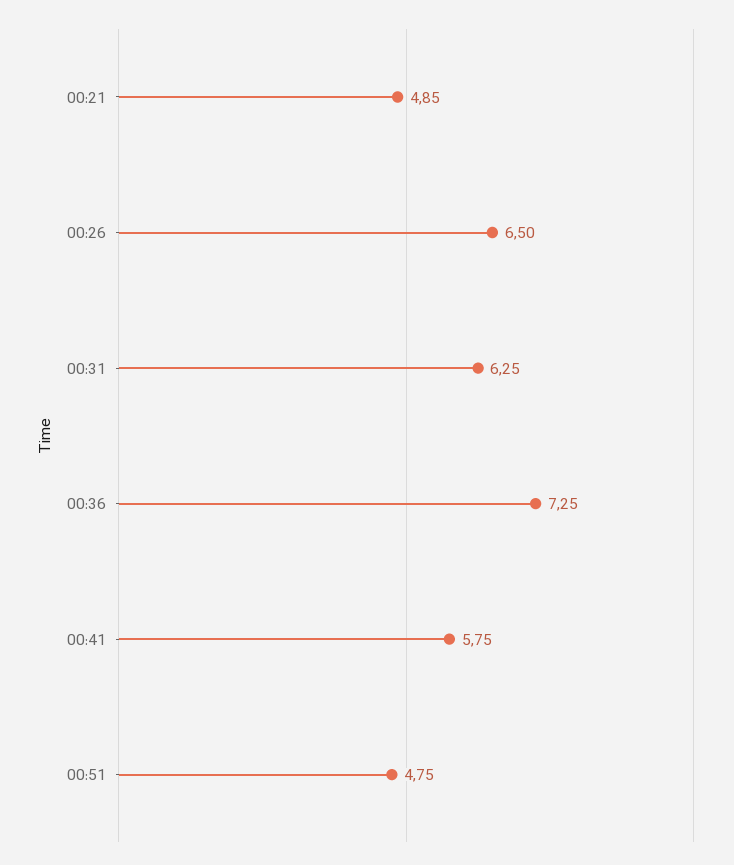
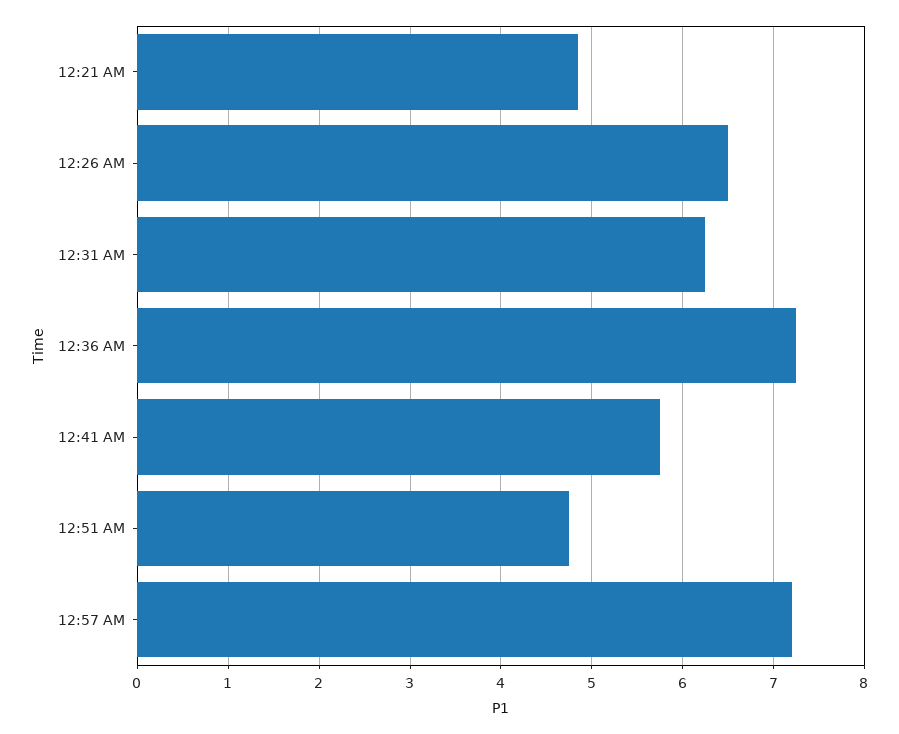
12:57 AM: none -> 7.2

